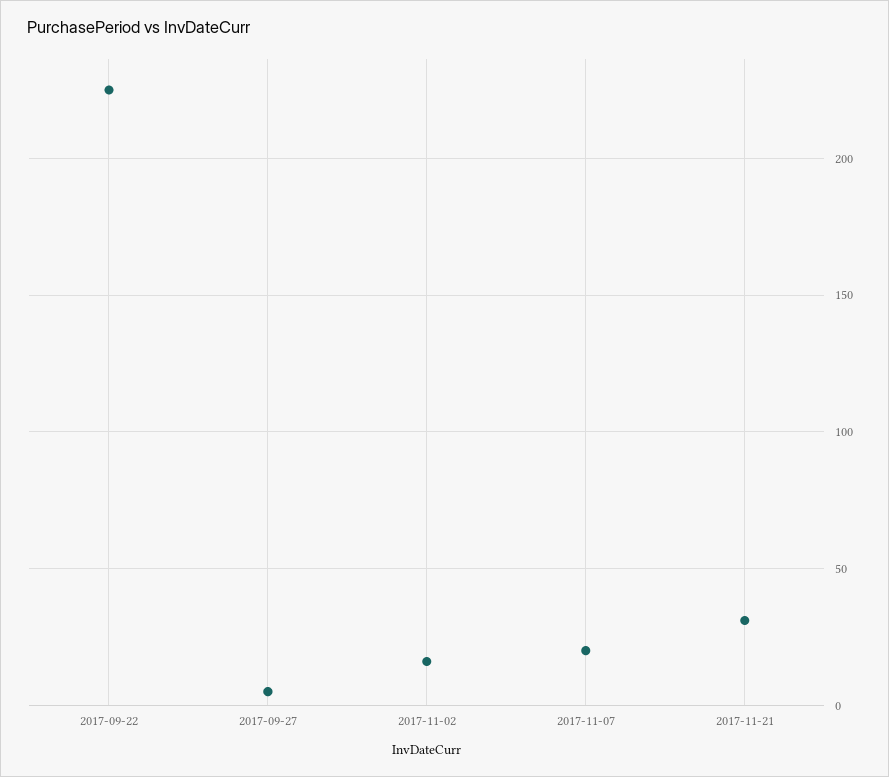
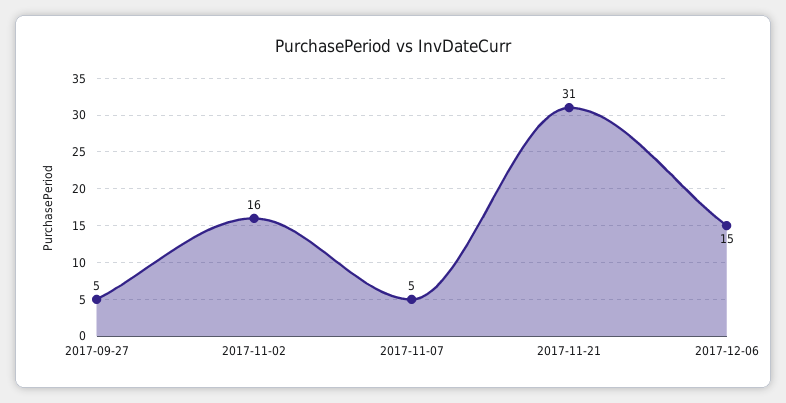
2017-09-22: 225 -> none
2017-11-07: 20 -> 5
2017-12-06: none -> 15

